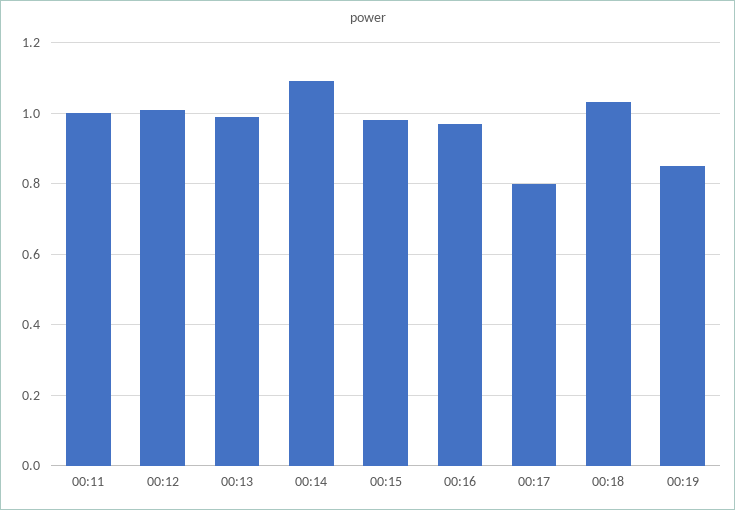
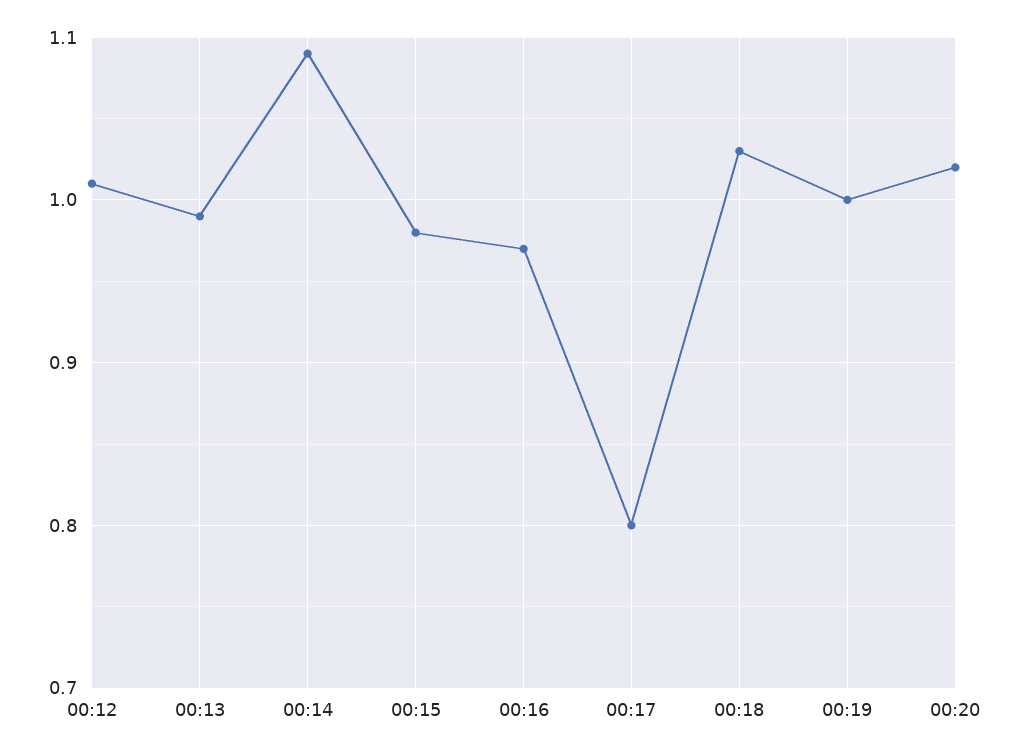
00:11: 1 -> none
00:19: 0.85 -> 1
00:20: none -> 1.02

